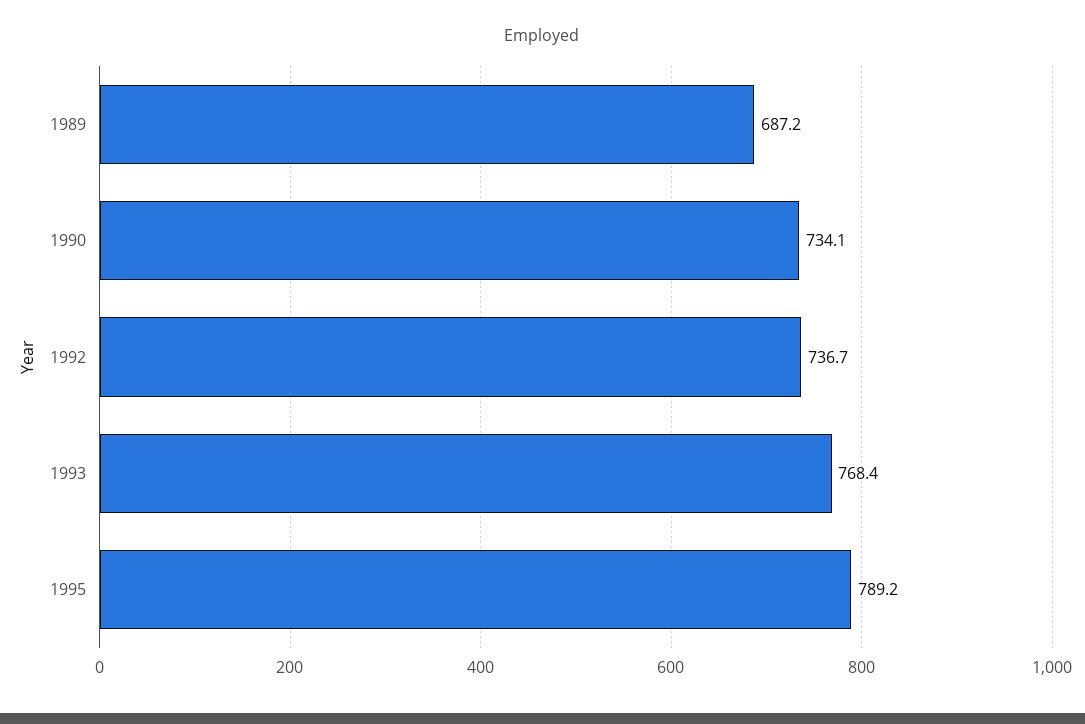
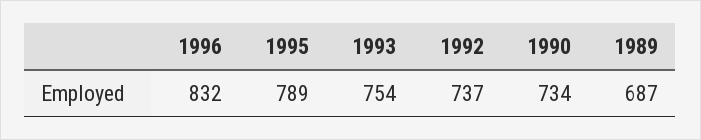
1993: 768.4 -> 754
1996: none -> 832

